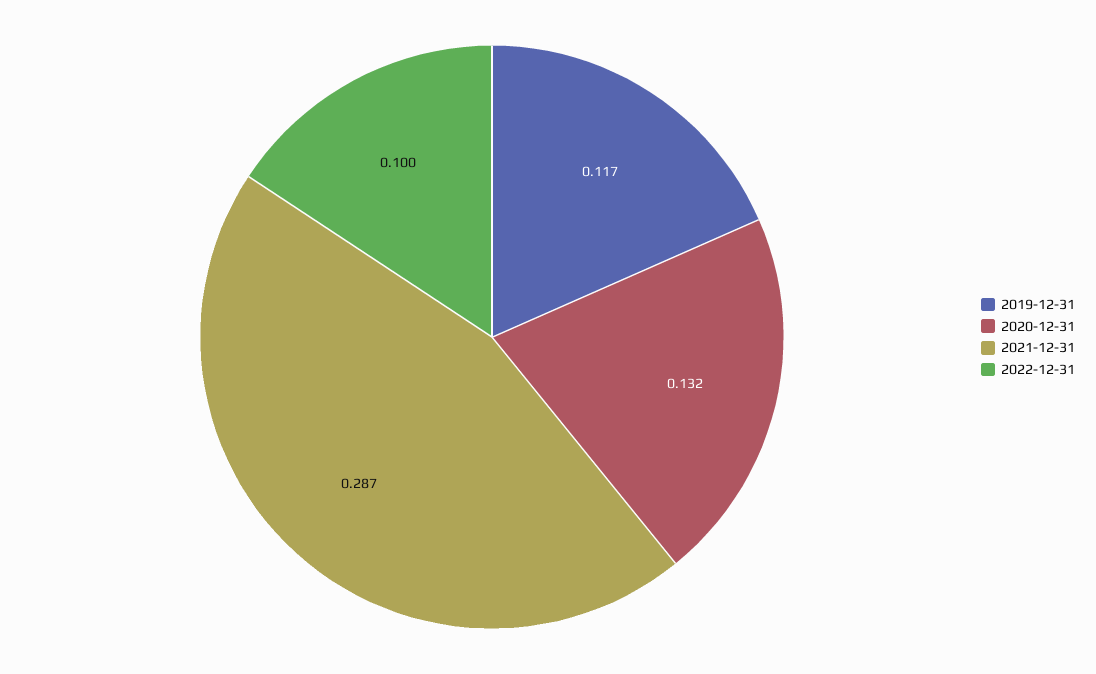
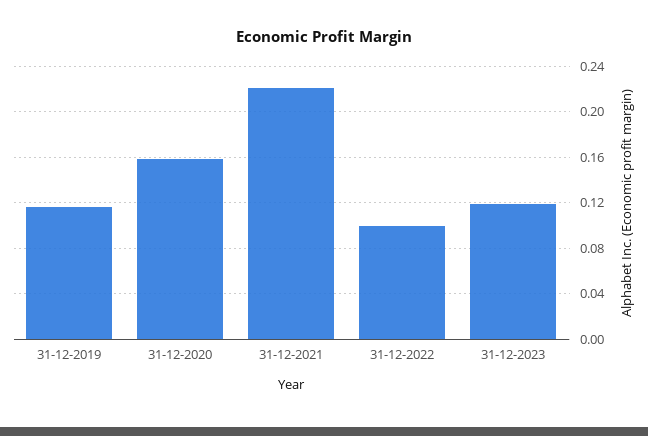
2020-12-31: 0.132 -> 0.16
2021-12-31: 0.287 -> 0.22
31-12-2023: none -> 0.12

